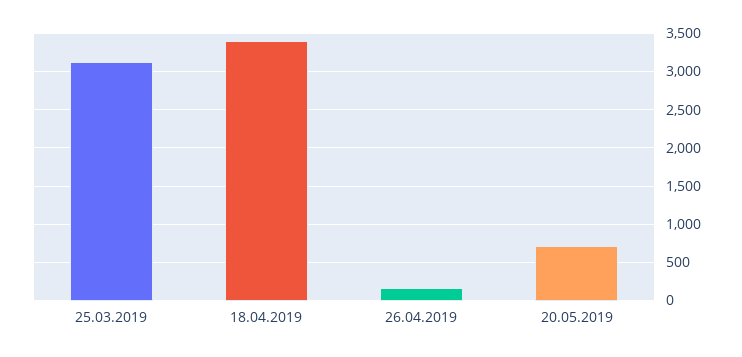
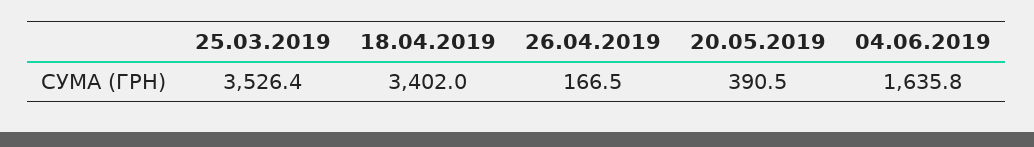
25.03.2019: 3100 -> 3526.4
20.05.2019: 700 -> 390.5
04.06.2019: none -> 1635.8

